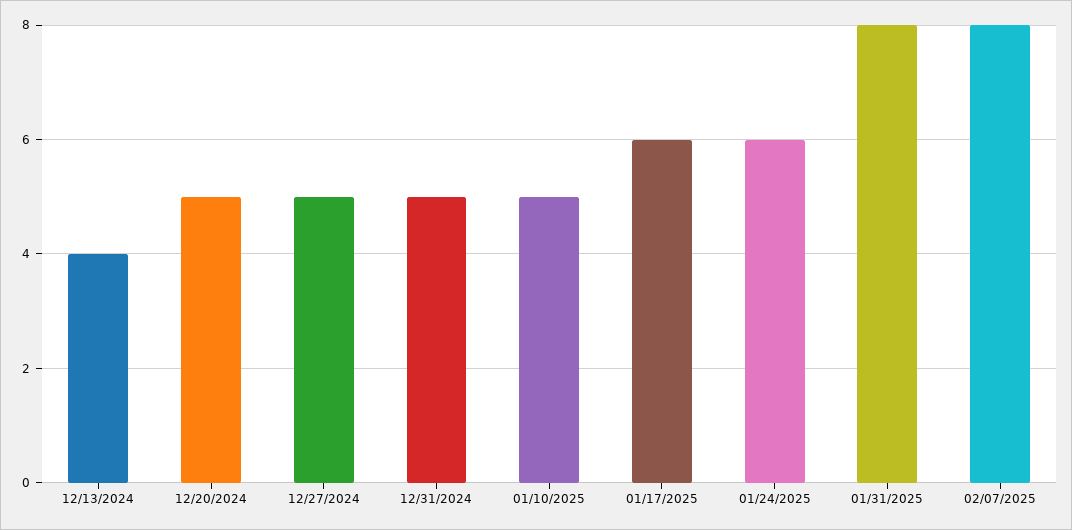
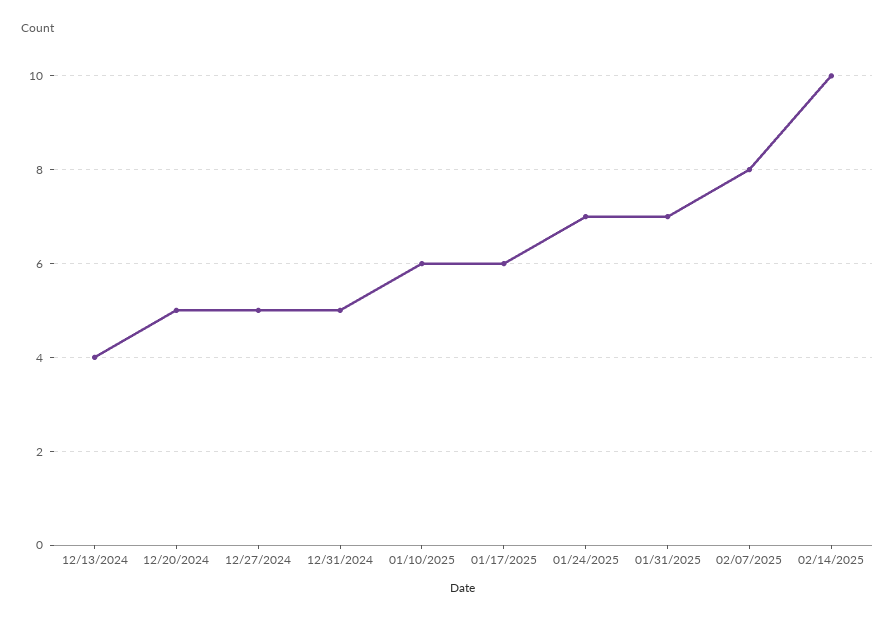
01/10/2025: 5 -> 6
01/24/2025: 6 -> 7
01/31/2025: 8 -> 7
02/14/2025: none -> 10

